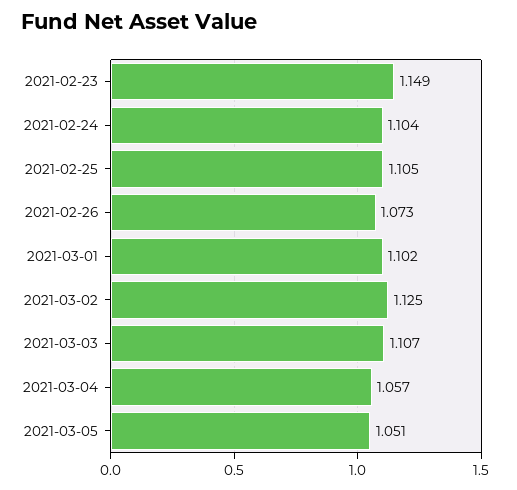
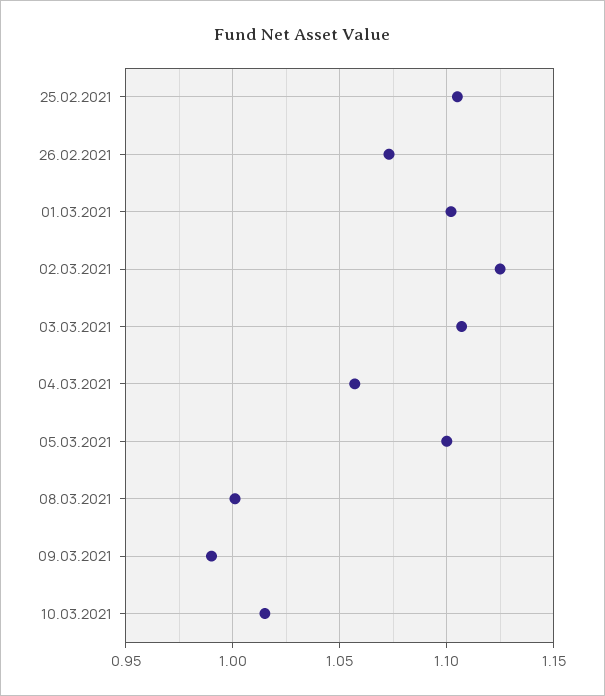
2021-02-23: 1.149 -> none
2021-02-24: 1.104 -> none
2021-03-05: 1.051 -> 1.1
08.03.2021: none -> 1
09.03.2021: none -> 0.99
10.03.2021: none -> 1.015

